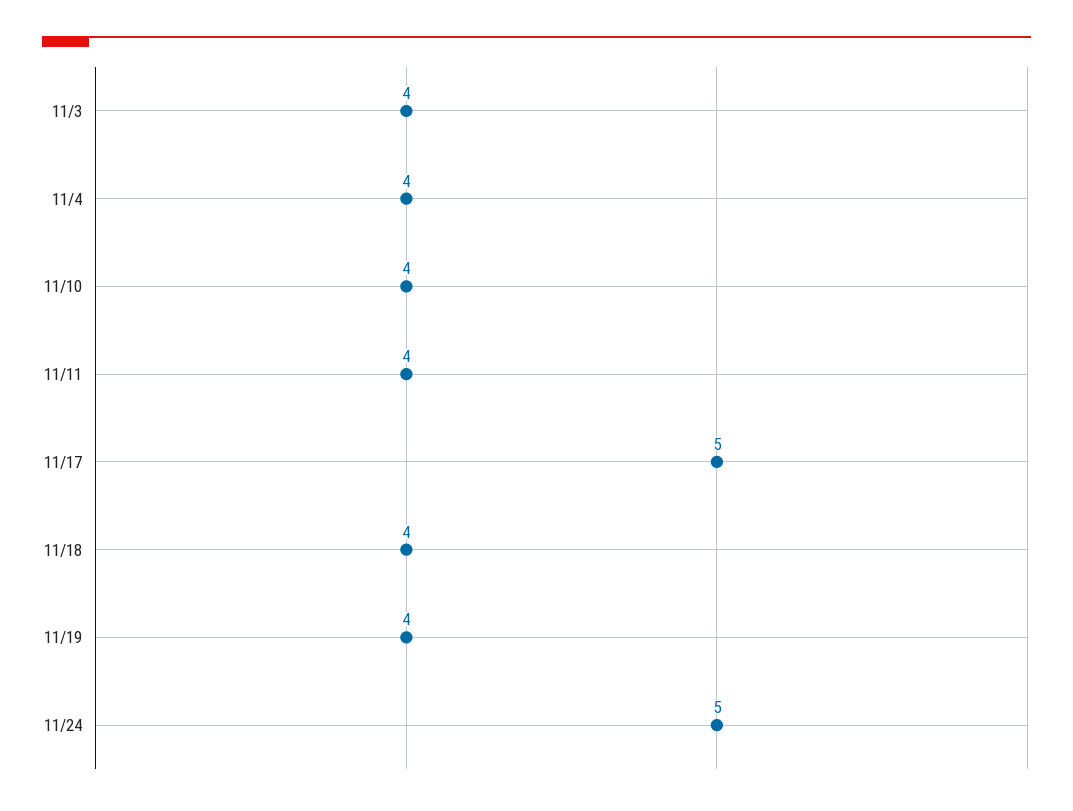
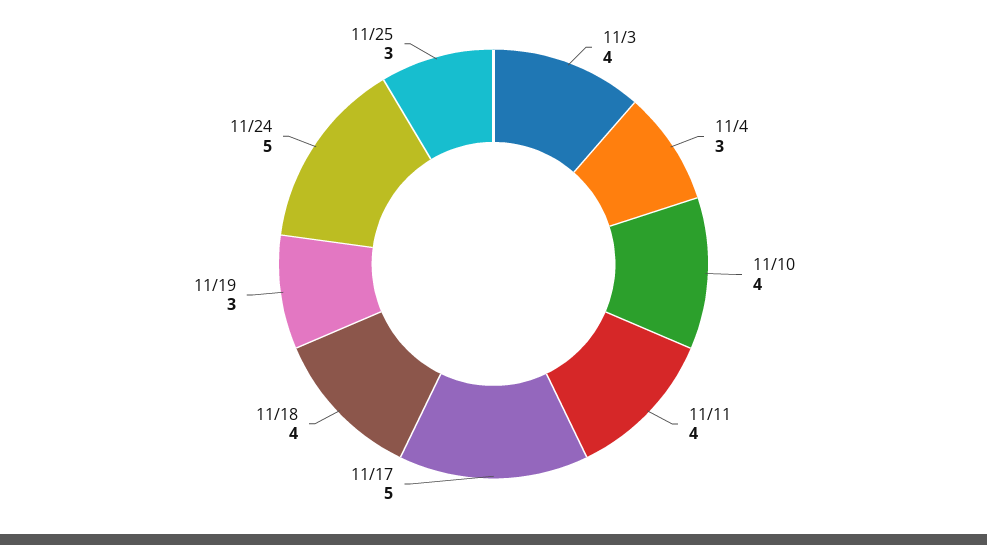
11/4: 4 -> 3
11/19: 4 -> 3
11/25: none -> 3

